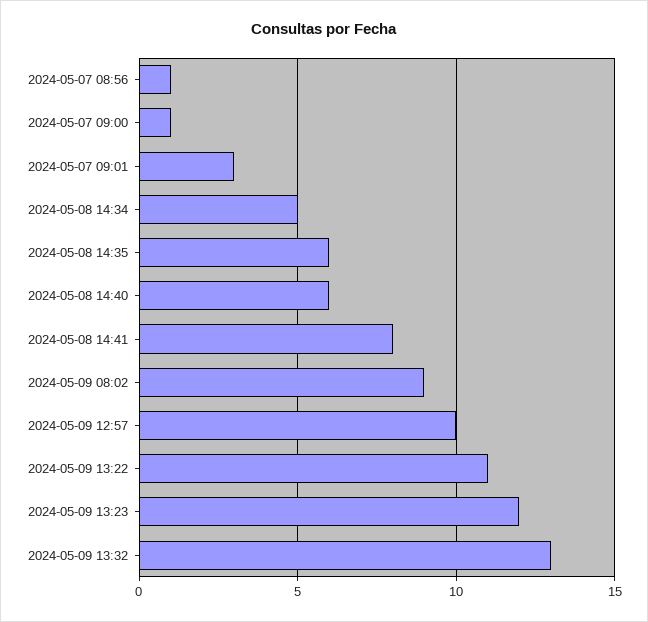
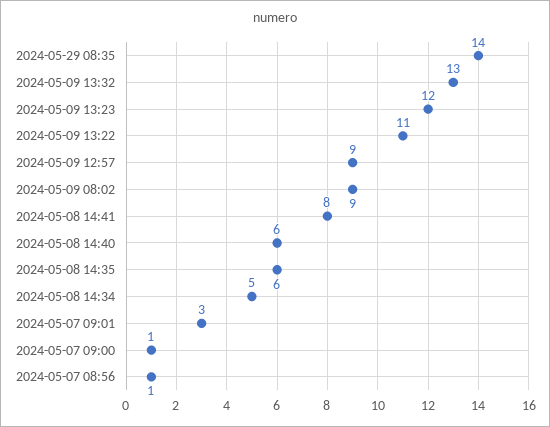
2024-05-09 12:57: 10 -> 9
2024-05-29 08:35: none -> 14

